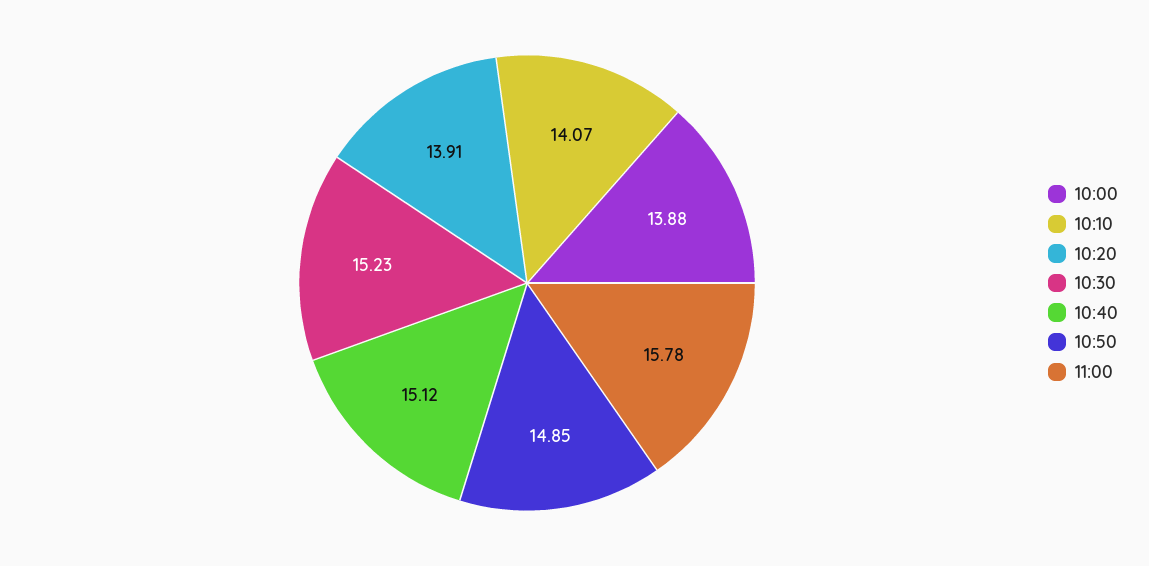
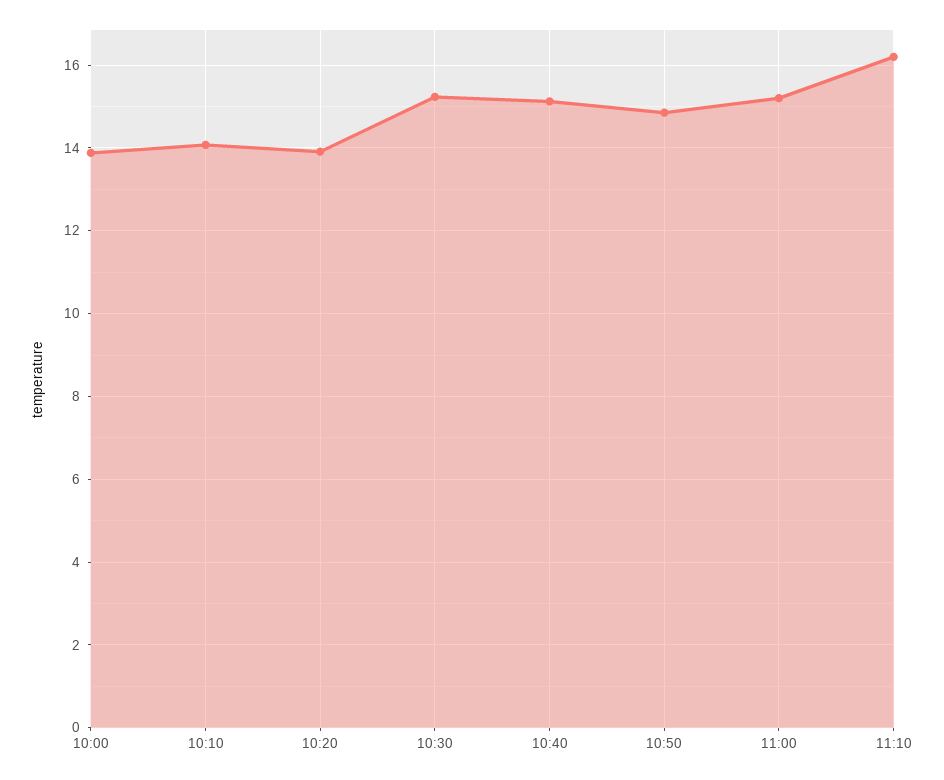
11:00: 15.78 -> 15.2
11:10: none -> 16.2

